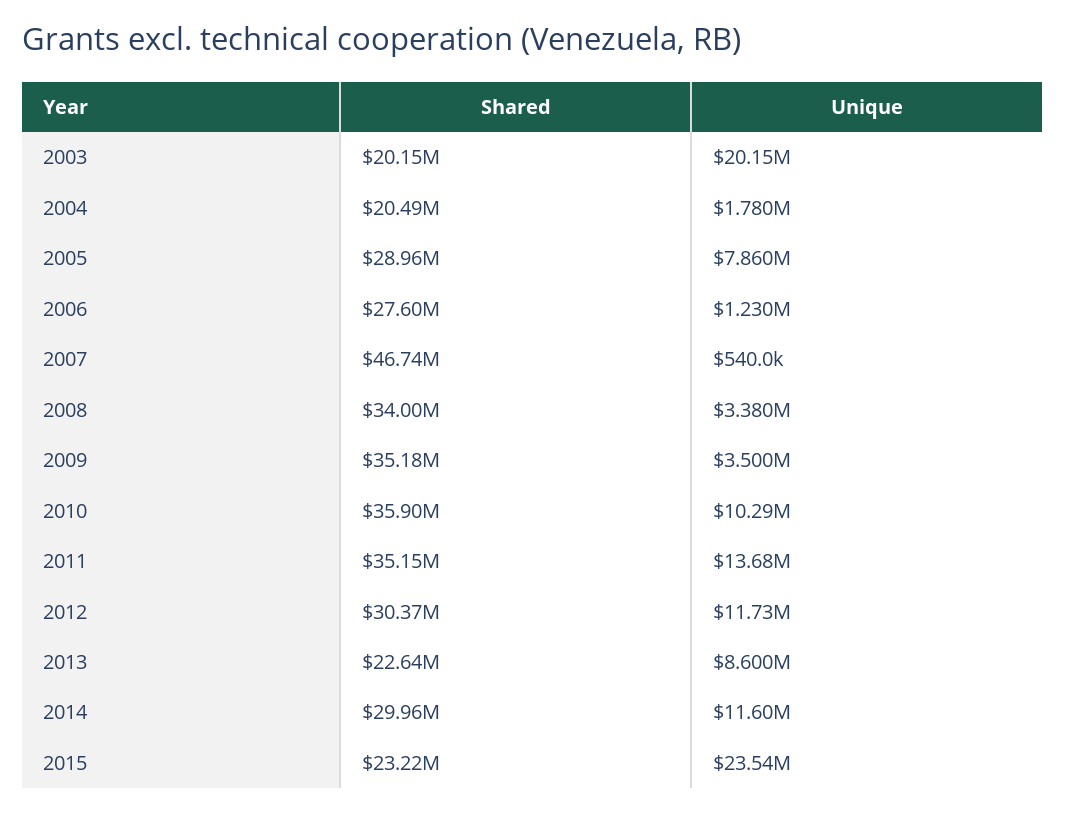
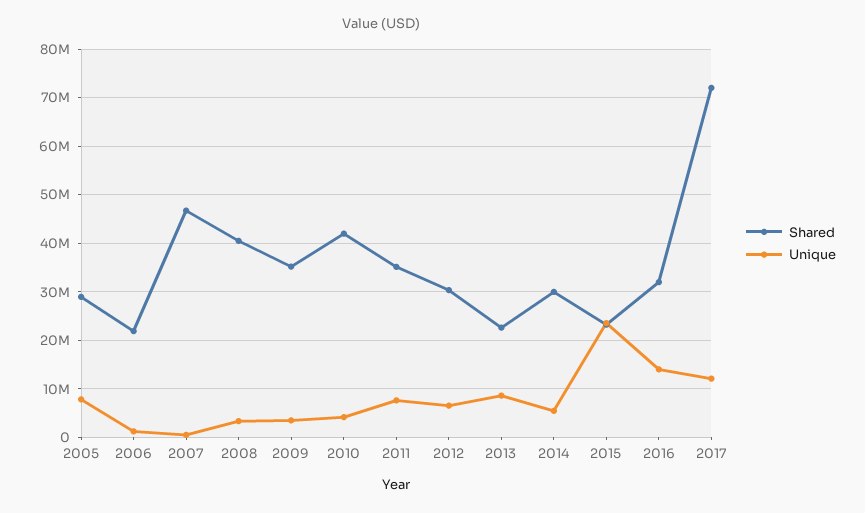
Shared, 2003: 20150000 -> none
Unique, 2003: 20150000 -> none
Shared, 2004: 20490000 -> none
Unique, 2004: 1780000 -> none
Shared, 2006: 27600000 -> 22000000
Shared, 2008: 34000000 -> 40000000
Shared, 2010: 35900000 -> 42000000
Unique, 2010: 10290000 -> 4000000
Unique, 2011: 13680000 -> 8000000
Unique, 2012: 11730000 -> 6000000
Unique, 2014: 11600000 -> 6000000
Shared, 2016: none -> 32000000
Unique, 2016: none -> 14000000
Shared, 2017: none -> 72000000
Unique, 2017: none -> 12000000

